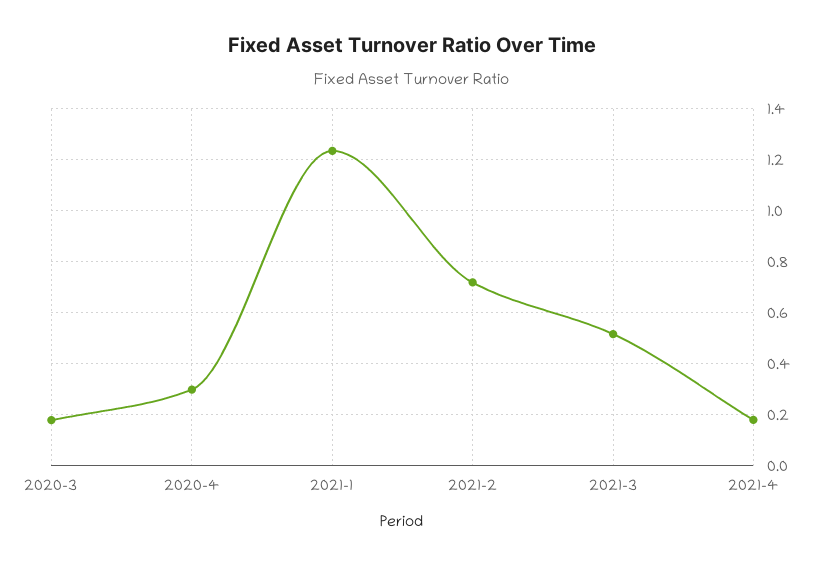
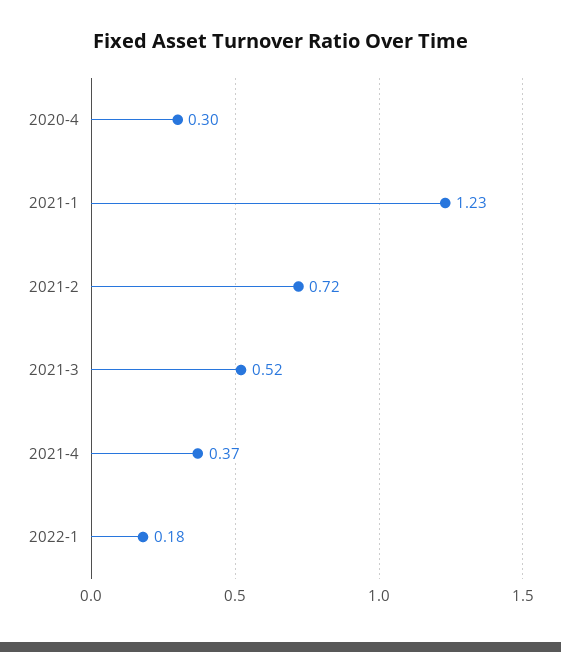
2020-3: 0.175 -> none
2021-4: 0.175 -> 0.37
2022-1: none -> 0.18

